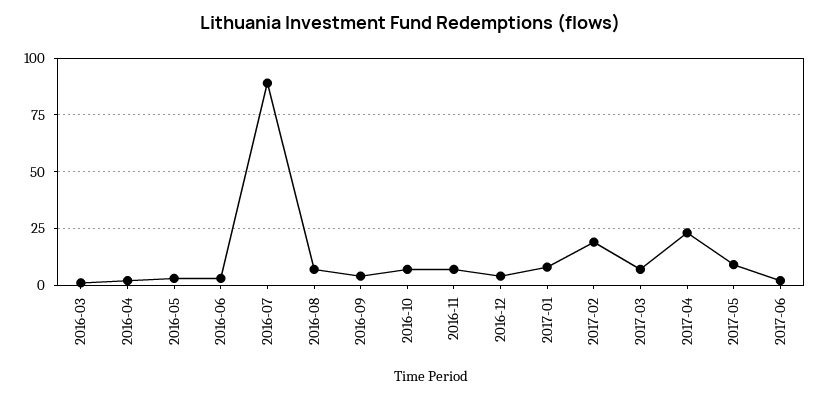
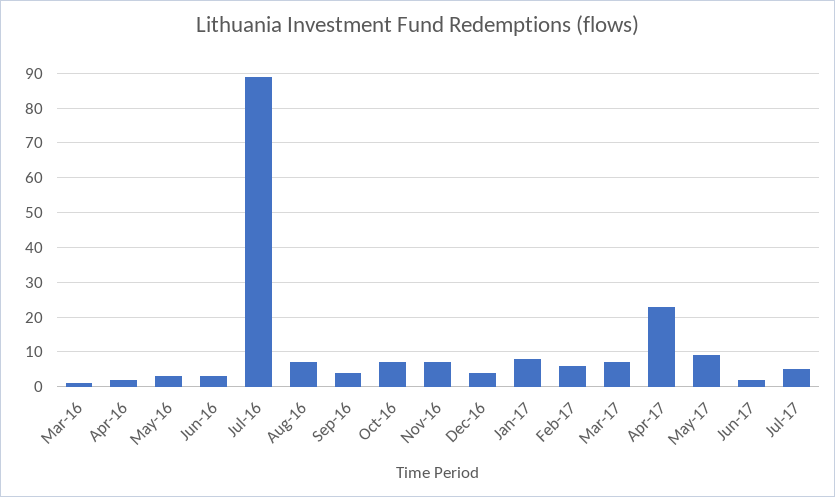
2017-02: 20 -> 5
Jul-17: none -> 5

